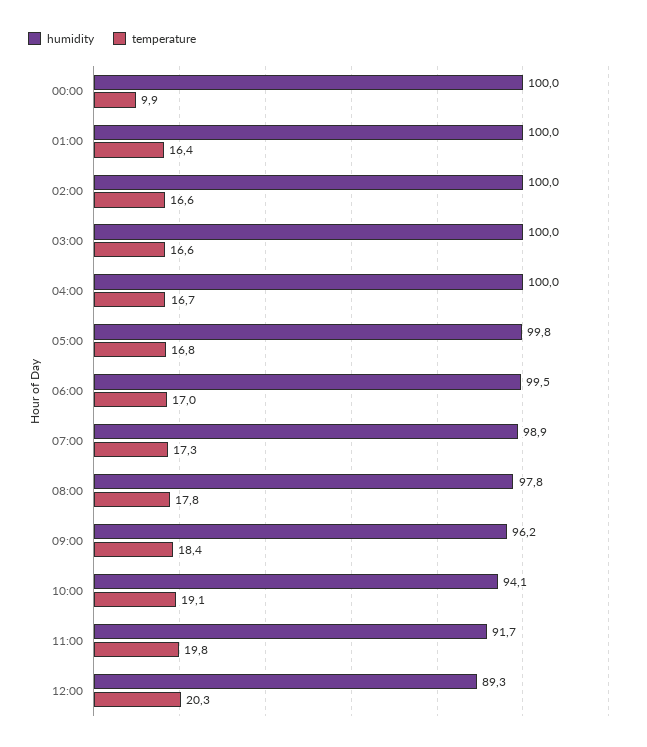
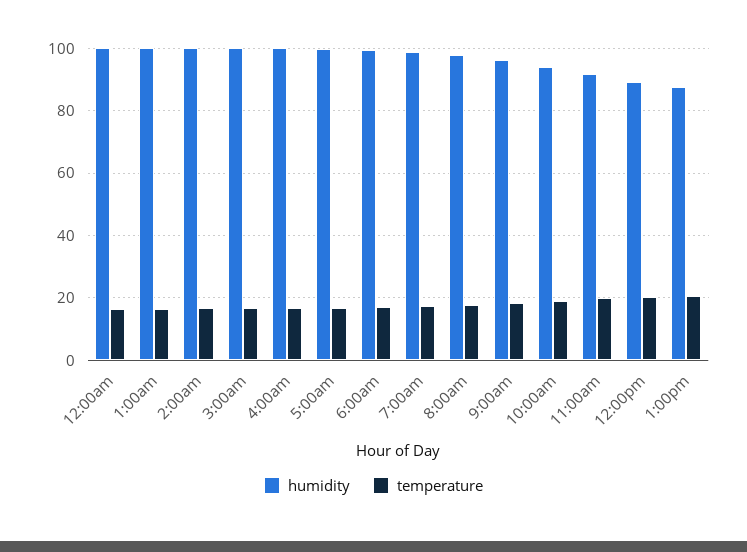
temperature, 00:00: 9.9 -> 16
humidity, 1:00pm: none -> 88
temperature, 1:00pm: none -> 20

